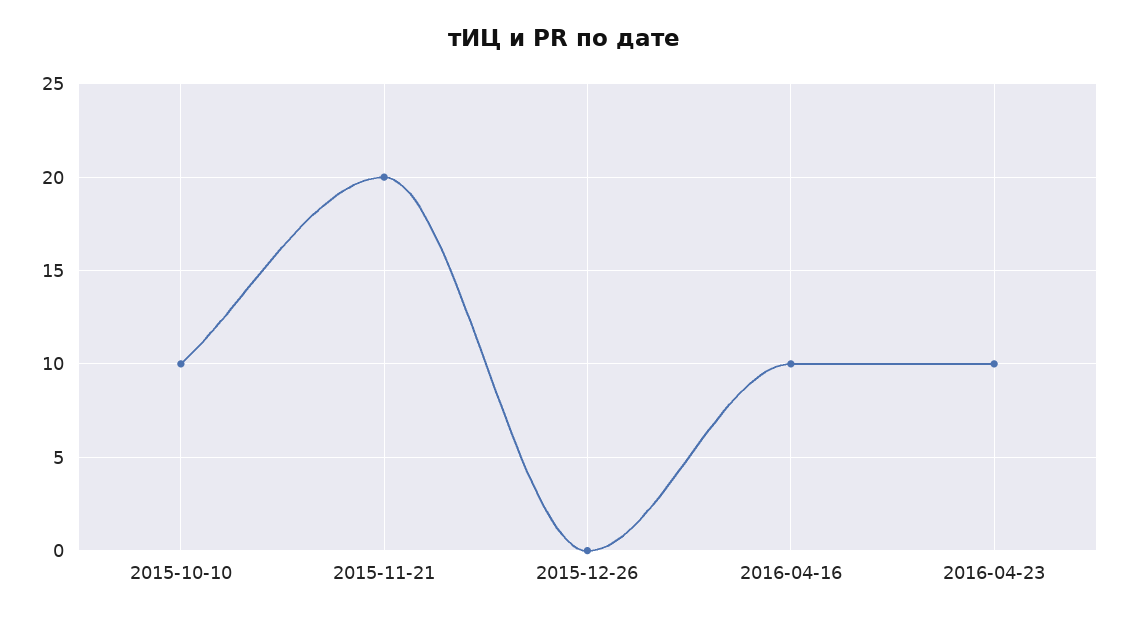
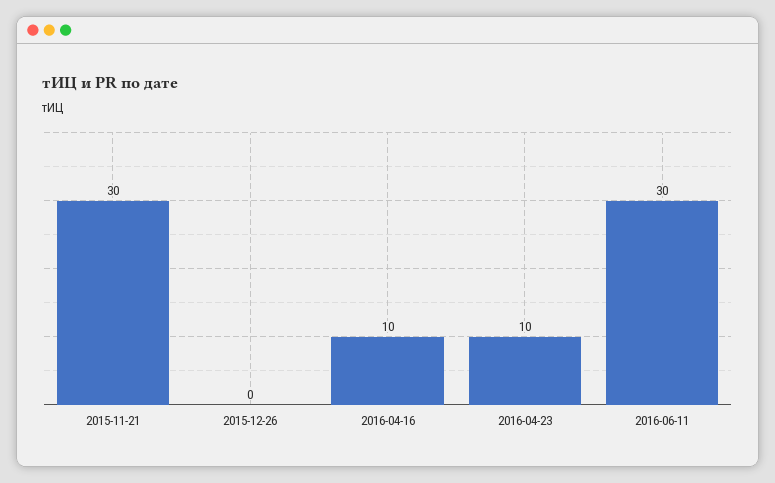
2015-10-10: 10 -> none
2015-11-21: 20 -> 30
2016-06-11: none -> 30

